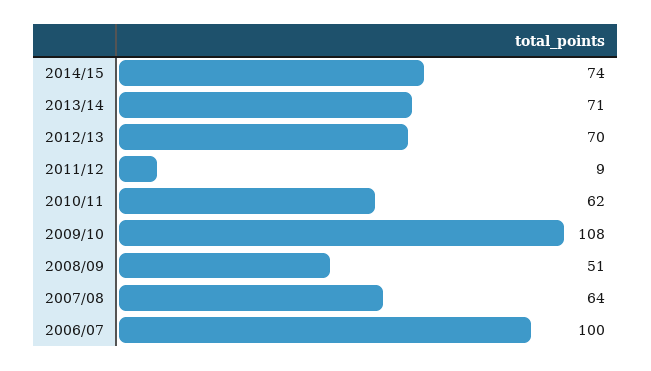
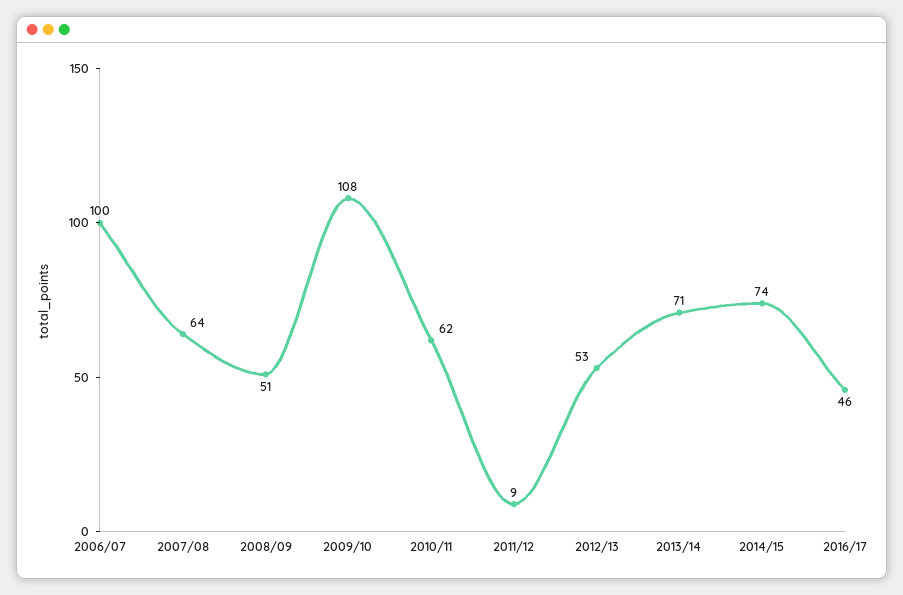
2012/13: 70 -> 53
2016/17: none -> 46

